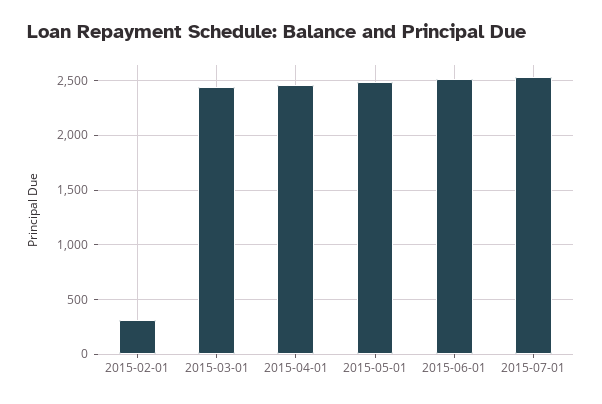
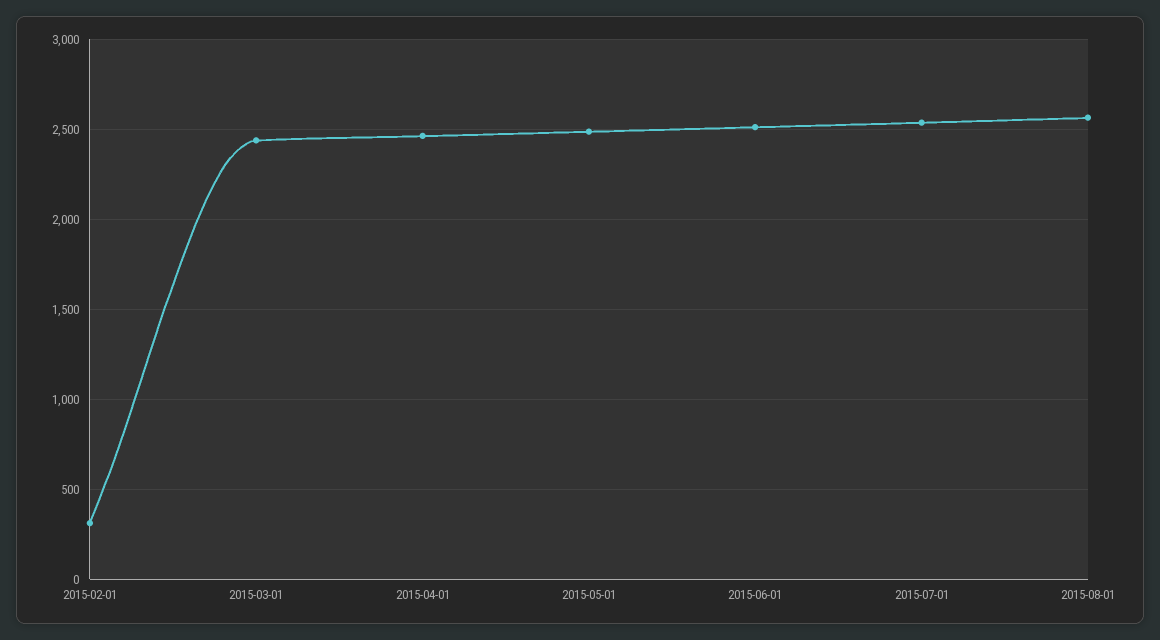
2015-08-01: none -> 2550

